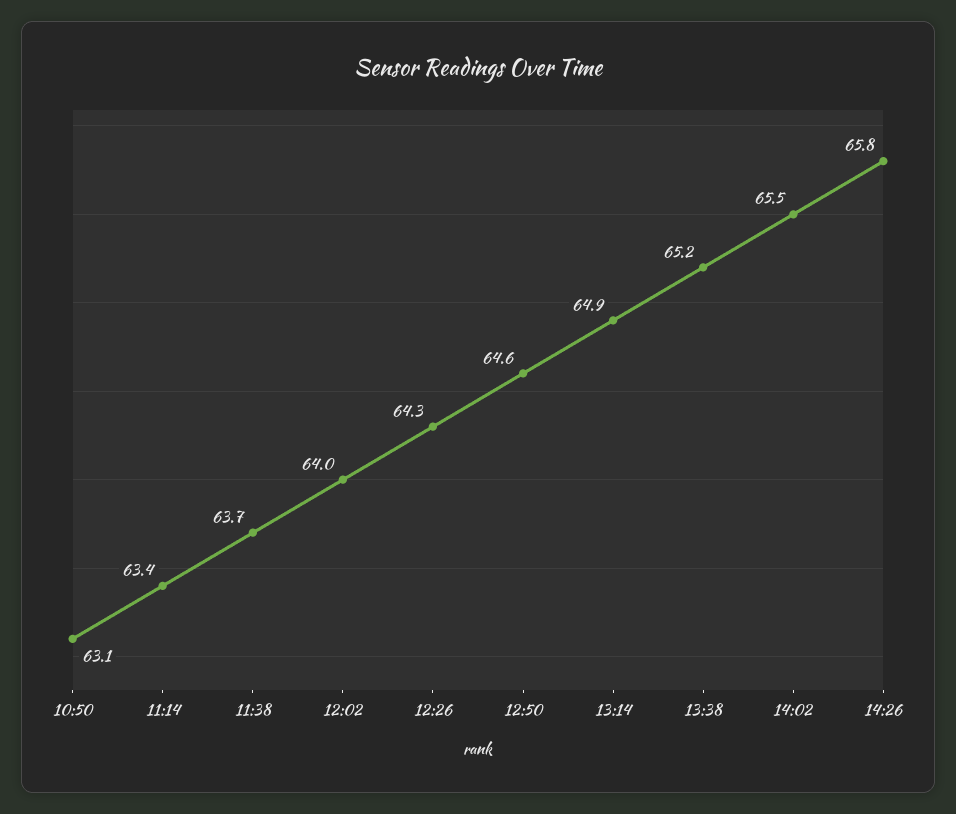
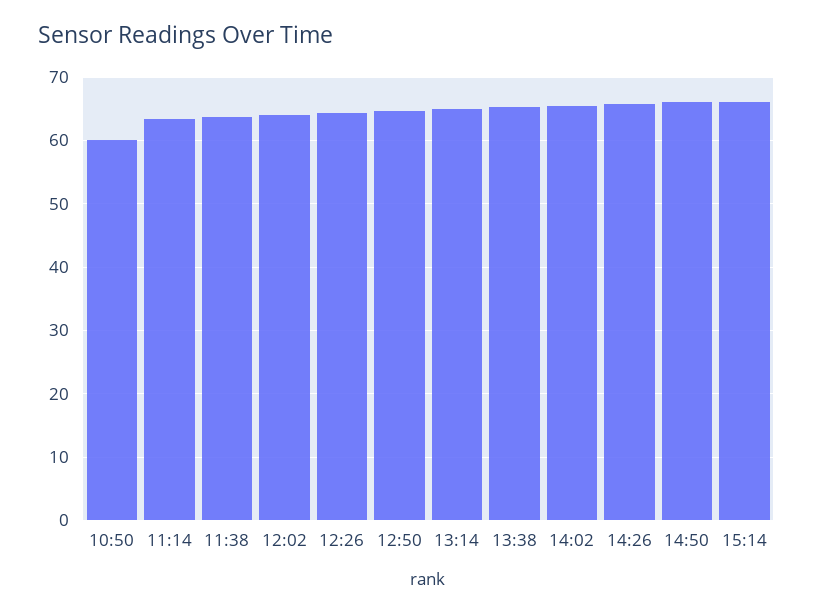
10:50: 63.1 -> 60
14:50: none -> 66
15:14: none -> 66

